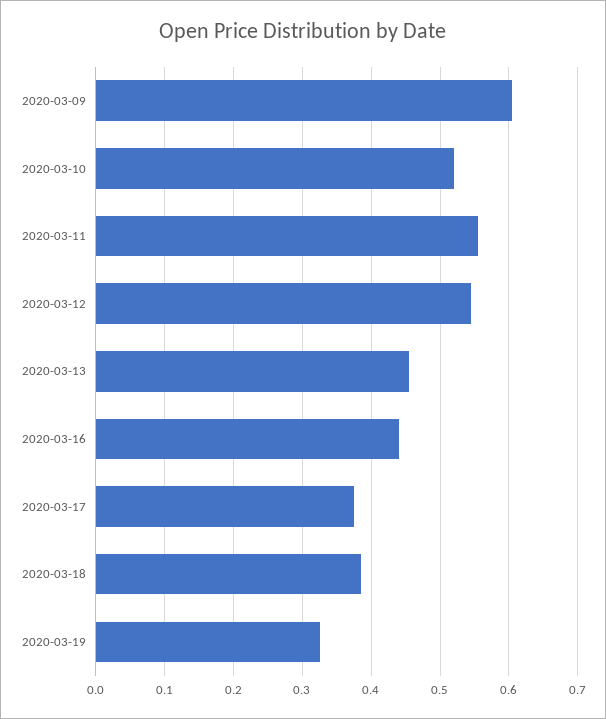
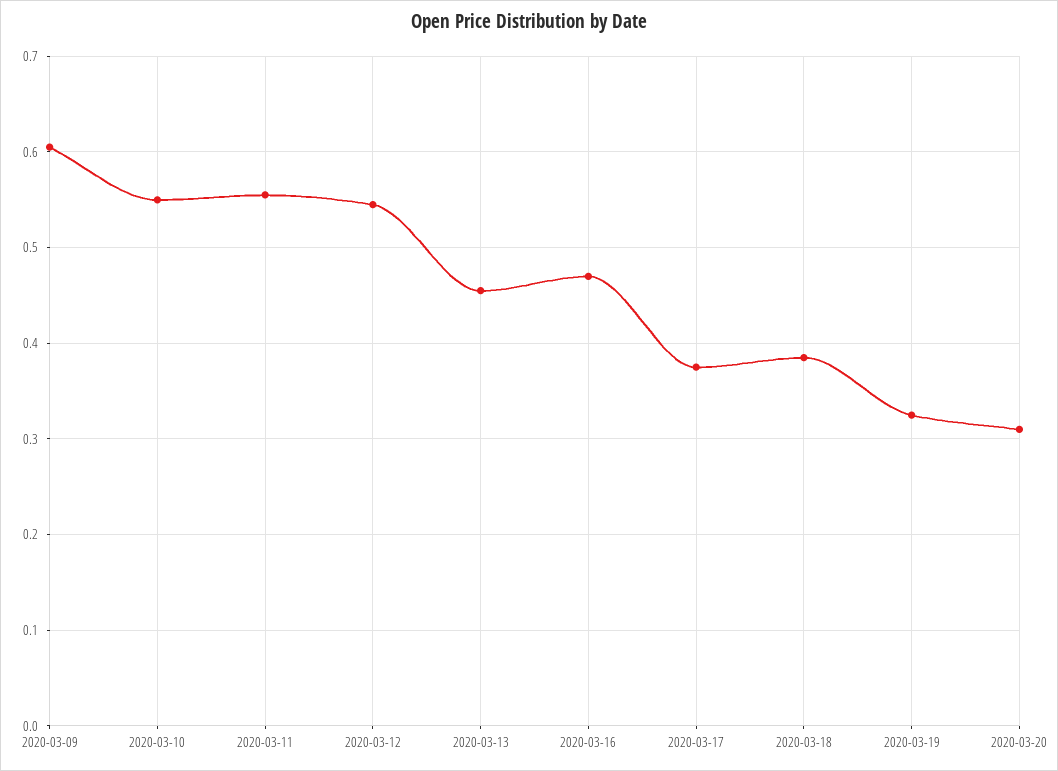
2020-03-10: 0.52 -> 0.55
2020-03-16: 0.44 -> 0.47
2020-03-20: none -> 0.31

